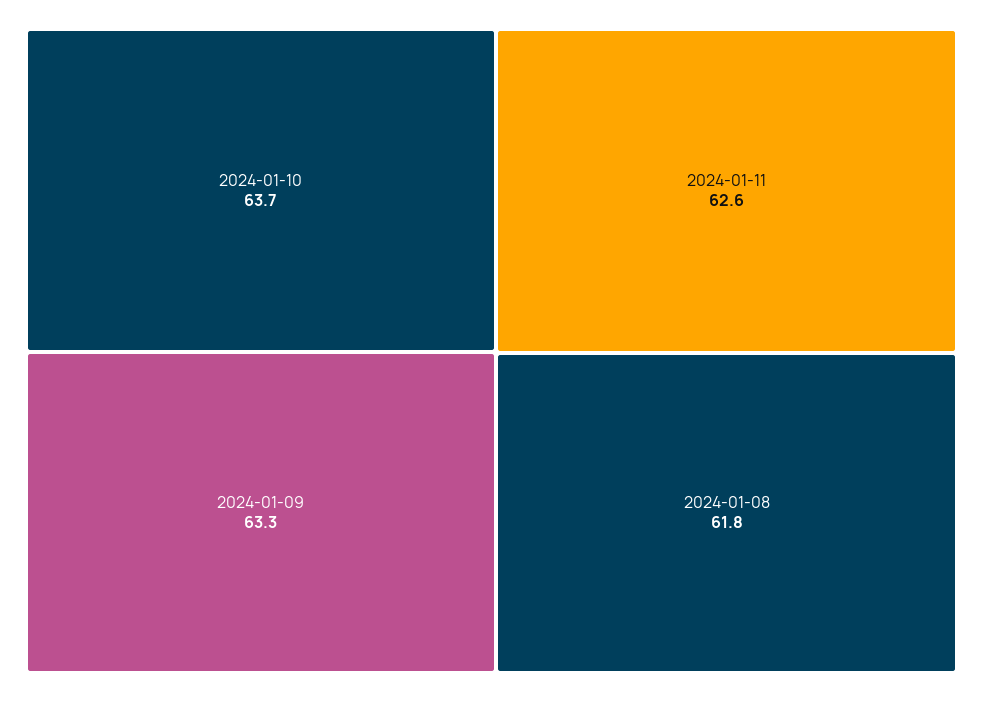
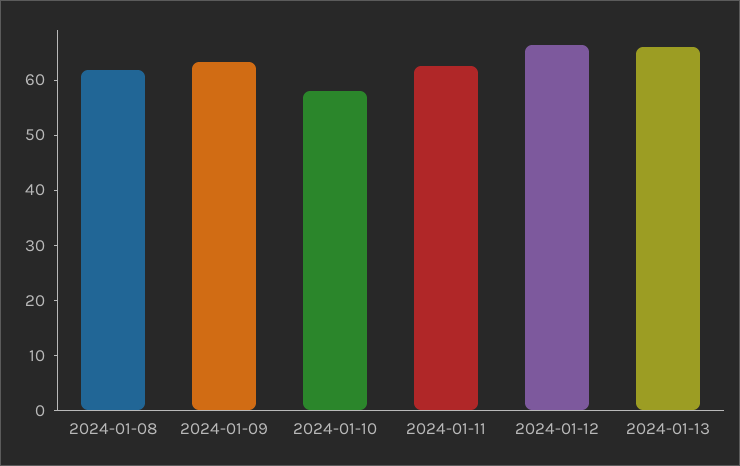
2024-01-10: 63.7 -> 58
2024-01-12: none -> 66
2024-01-13: none -> 66

